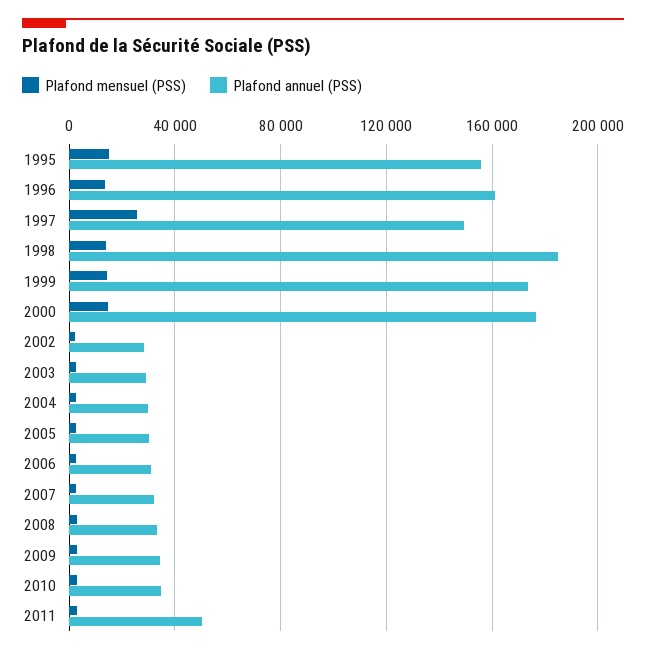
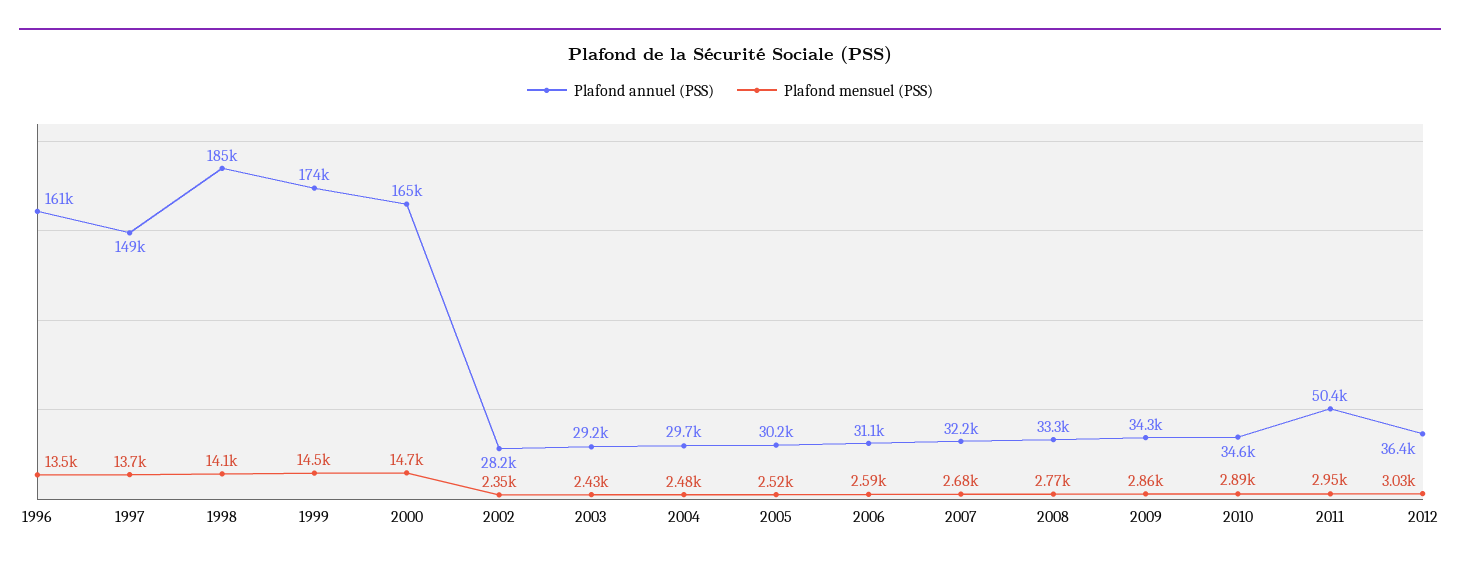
Plafond mensuel (PSS), 1995: 15000 -> none
Plafond annuel (PSS), 1995: 155000 -> none
Plafond mensuel (PSS), 1997: 25000 -> 13700
Plafond annuel (PSS), 2000: 175000 -> 165000
Plafond annuel (PSS), 2012: none -> 36400
Plafond mensuel (PSS), 2012: none -> 3030

